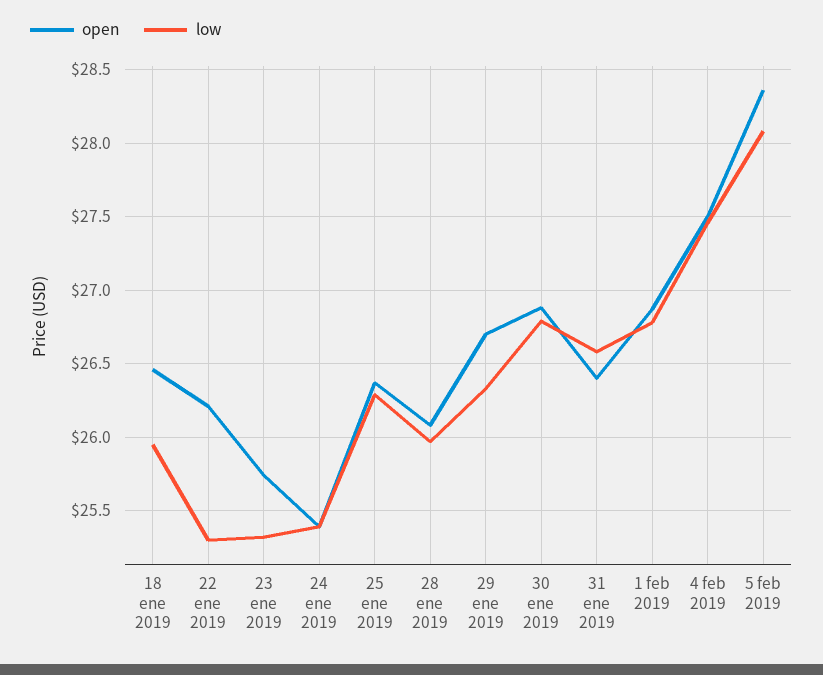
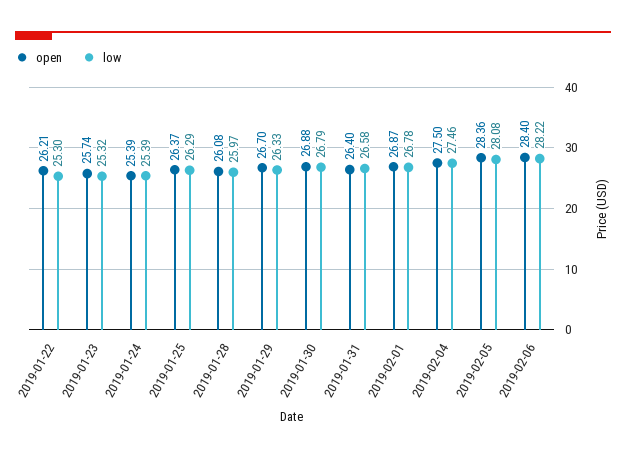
open, 18 ene 2019: 26.45 -> none
low, 18 ene 2019: 25.95 -> none
open, 2019-02-06: none -> 28.4
low, 2019-02-06: none -> 28.22

